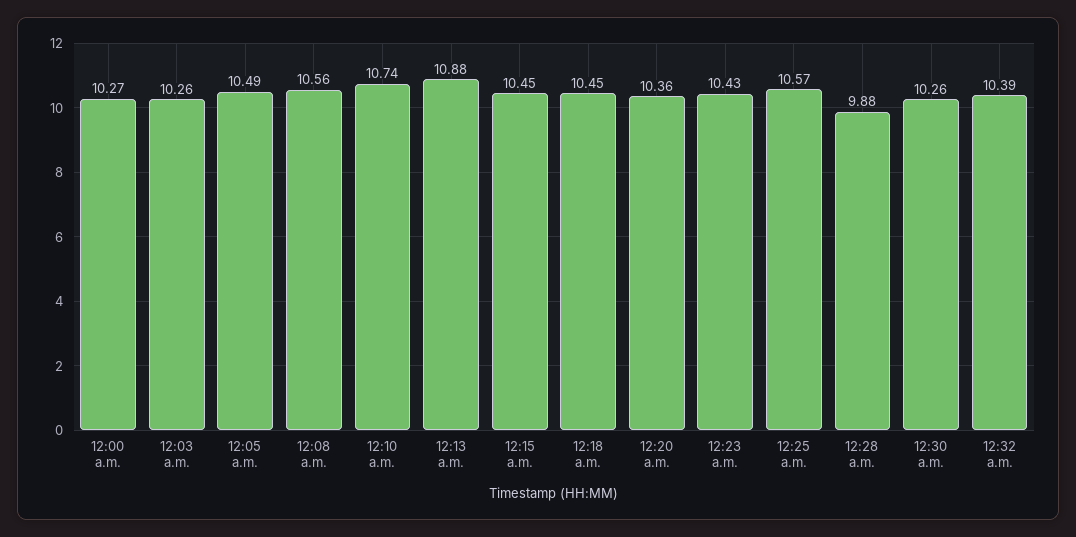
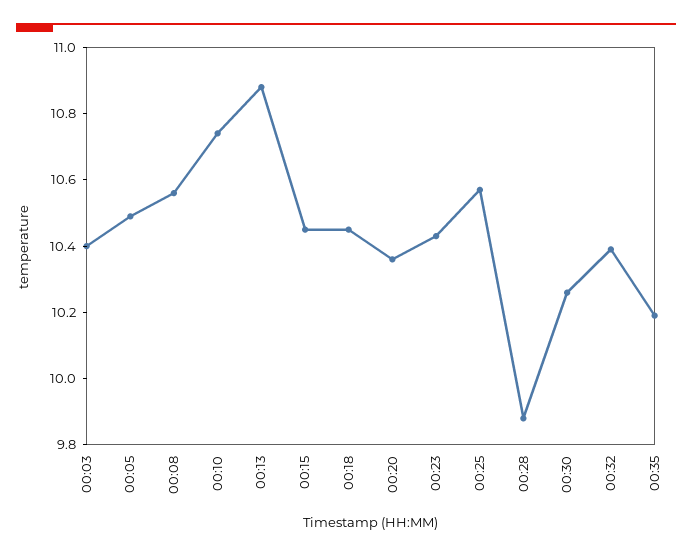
12:00 a.m.: 10.27 -> none
12:03 a.m.: 10.26 -> 10.4
00:35: none -> 10.2

